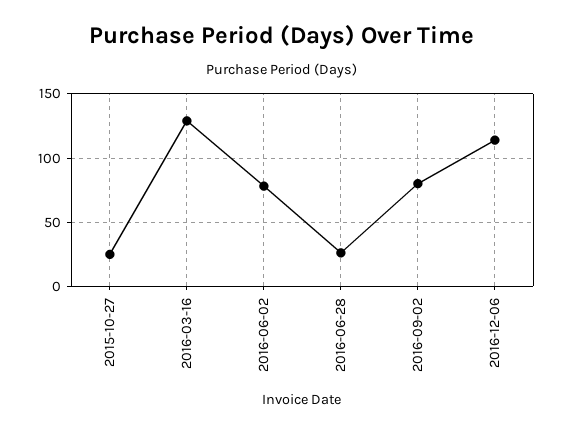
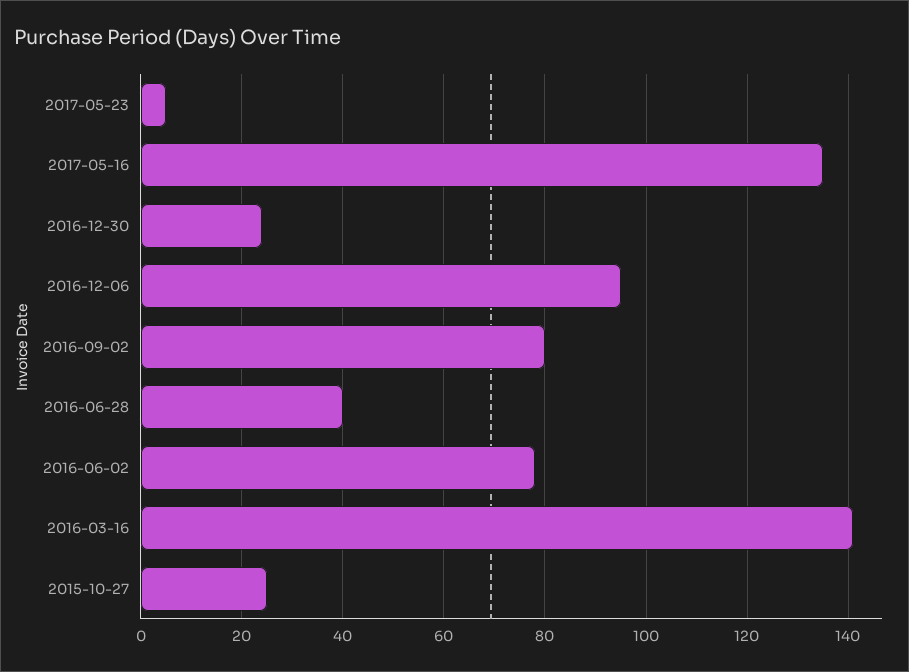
2016-03-16: 130 -> 140
2016-06-28: 25 -> 40
2016-12-06: 115 -> 95
2017-05-23: none -> 5
2017-05-16: none -> 135
2016-12-30: none -> 25

